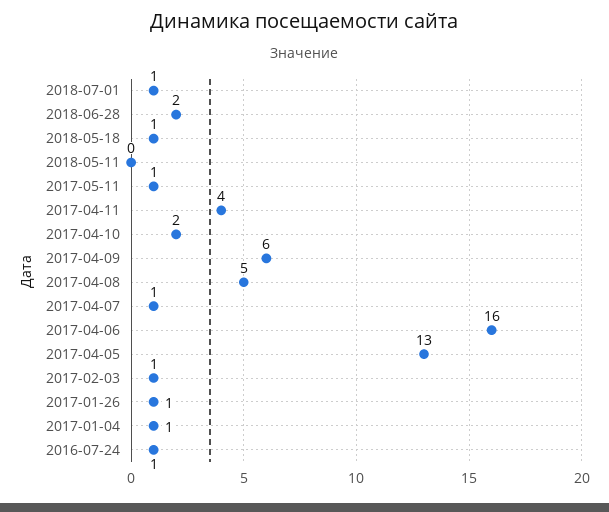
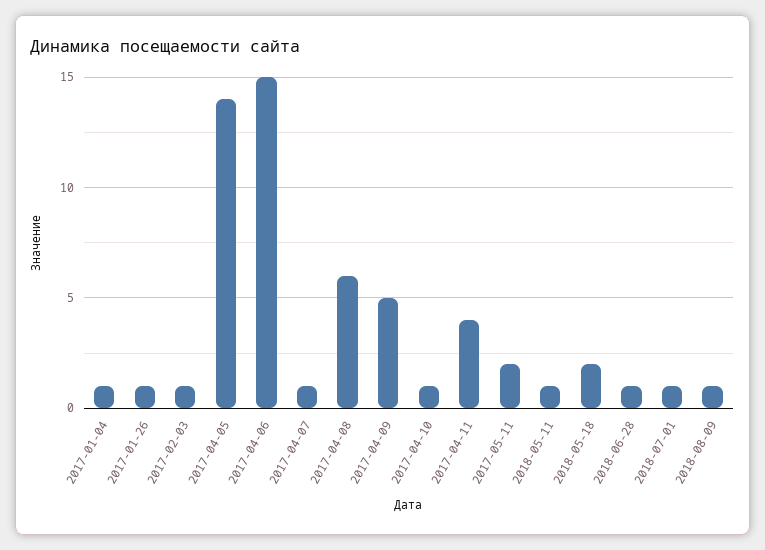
2018-06-28: 2 -> 1
2018-05-18: 1 -> 2
2018-05-11: 0 -> 1
2017-05-11: 1 -> 2
2017-04-10: 2 -> 1
2017-04-09: 6 -> 5
2017-04-08: 5 -> 6
2017-04-06: 16 -> 15
2017-04-05: 13 -> 14
2016-07-24: 1 -> none
2018-08-09: none -> 1

